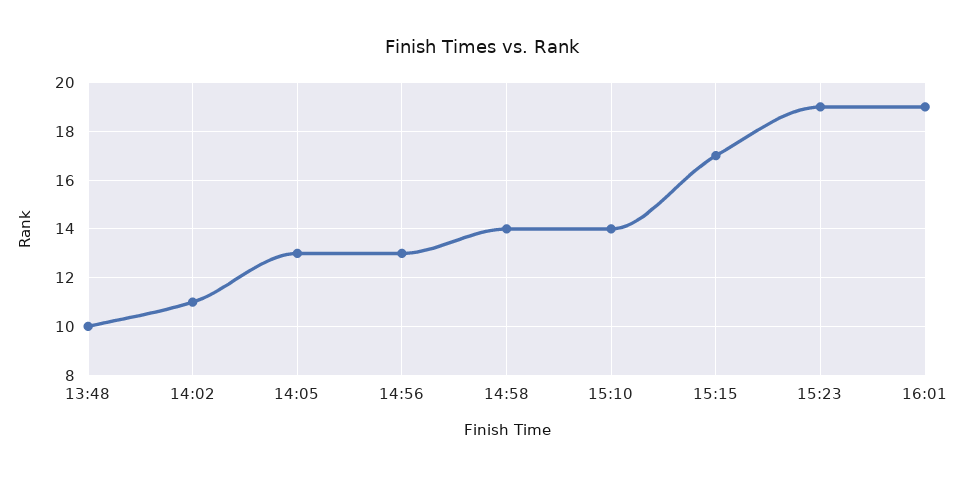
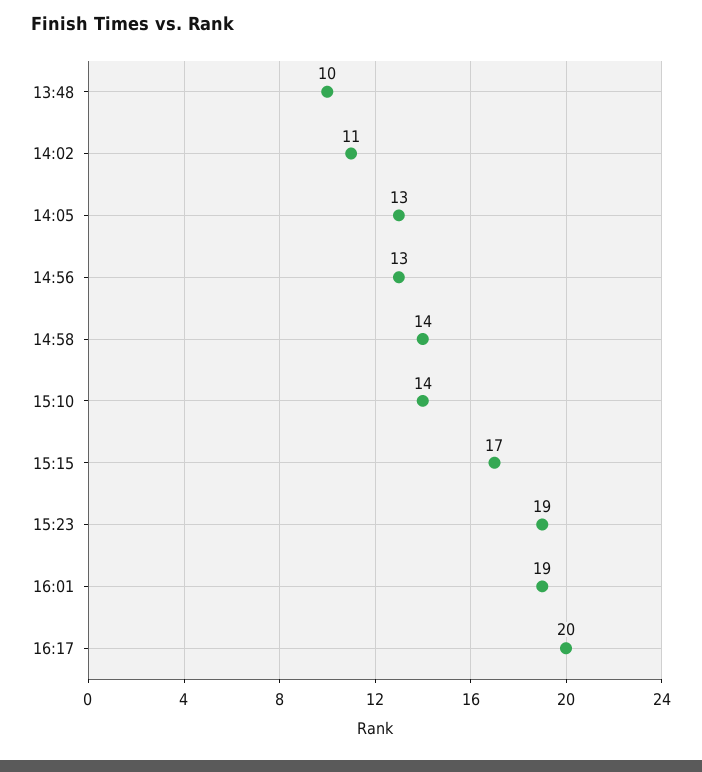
16:17: none -> 20

